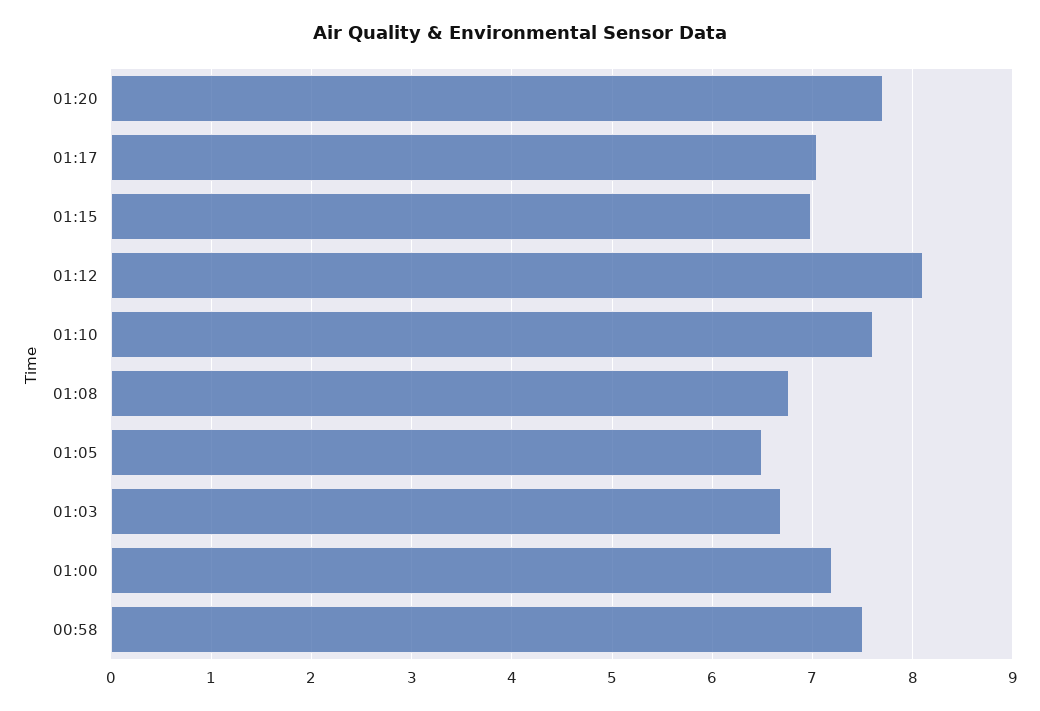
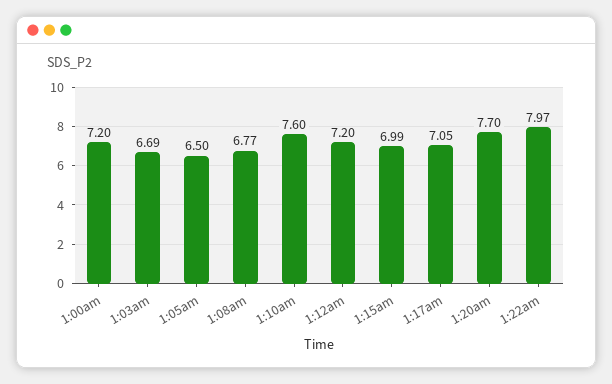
01:12: 8.1 -> 7.2
00:58: 7.5 -> none
1:22am: none -> 7.97

